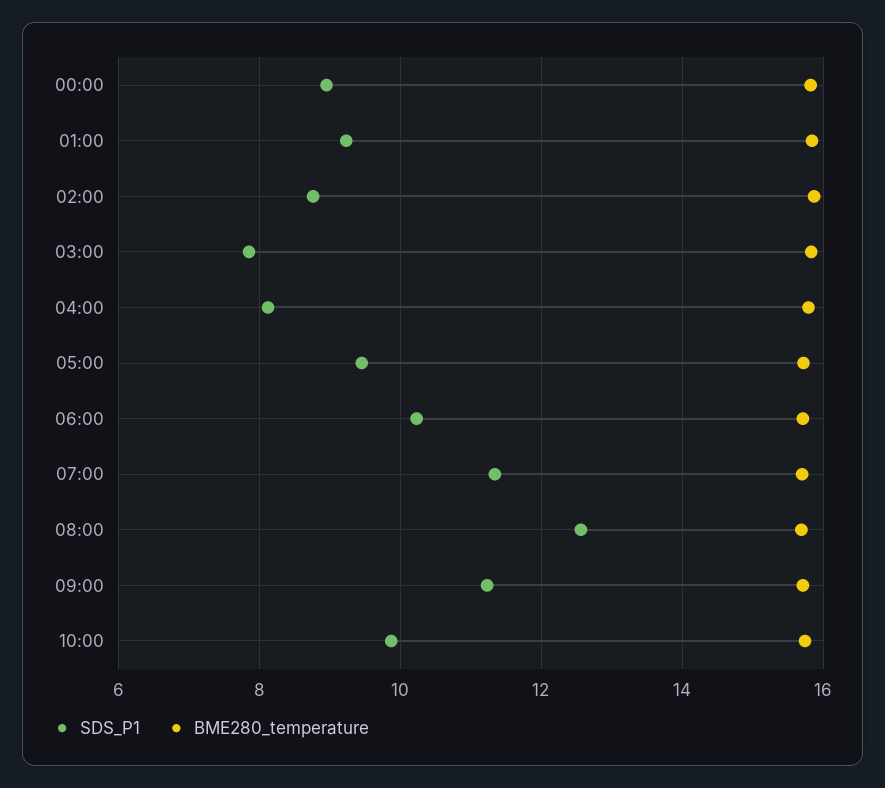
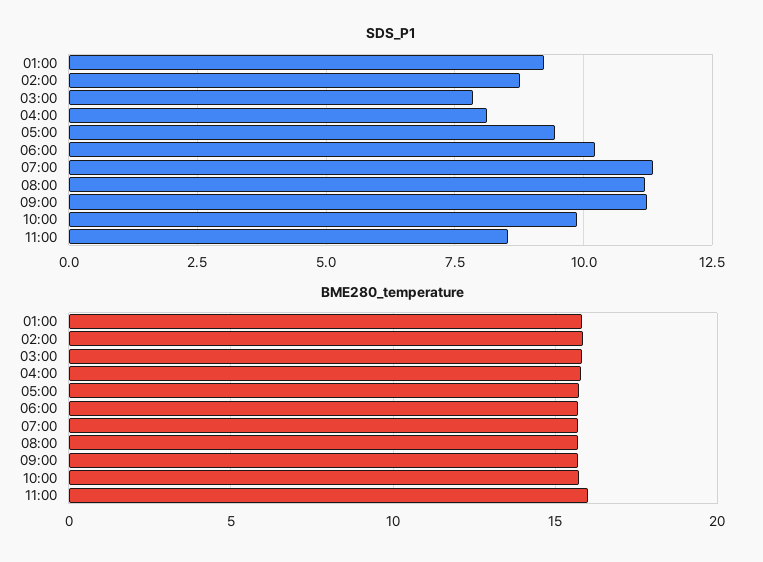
SDS_P1, 00:00: 9 -> none
BME280_temperature, 00:00: 15.8 -> none
SDS_P1, 08:00: 12.6 -> 11.25
SDS_P1, 11:00: none -> 8.5
BME280_temperature, 11:00: none -> 16

